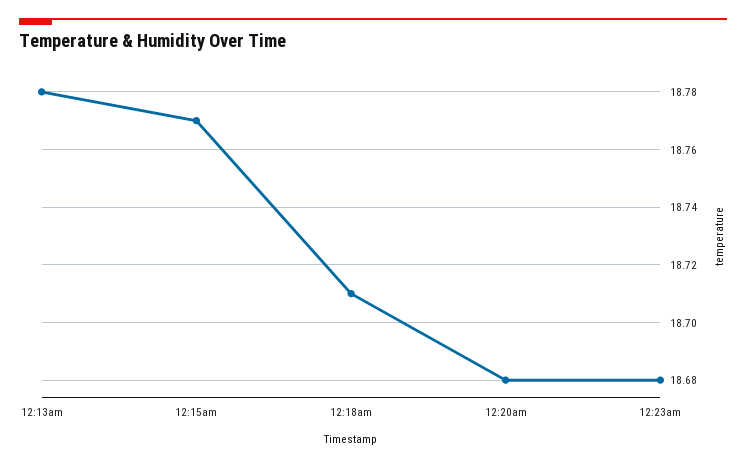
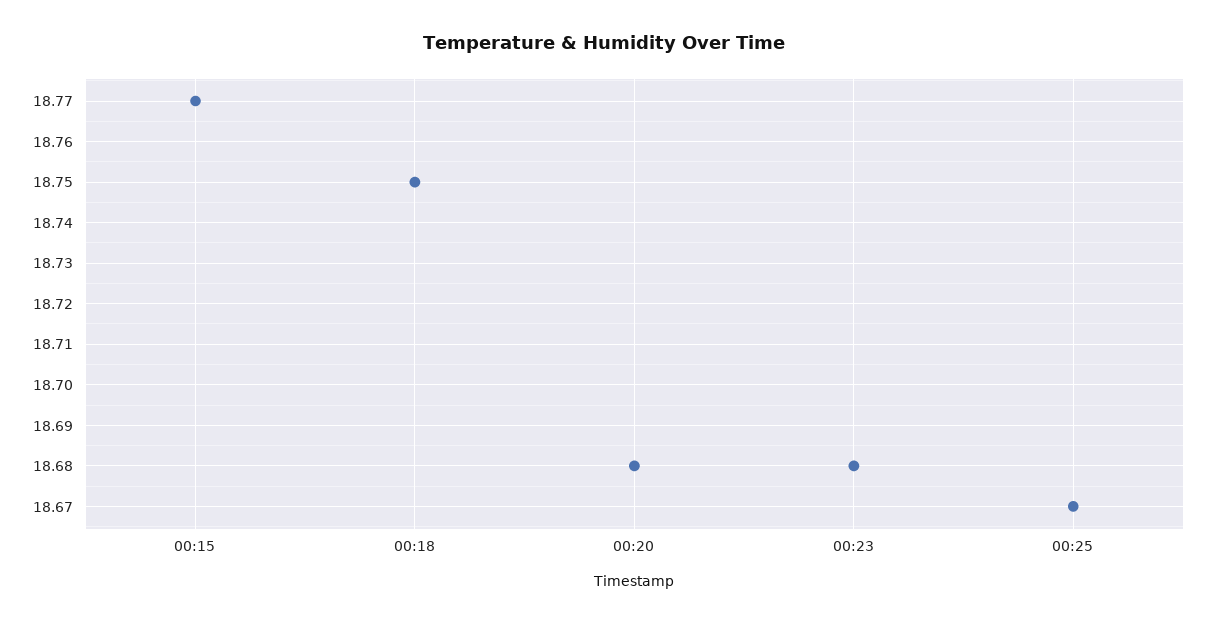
12:13am: 18.78 -> none
12:18am: 18.71 -> 18.75
00:25: none -> 18.67

